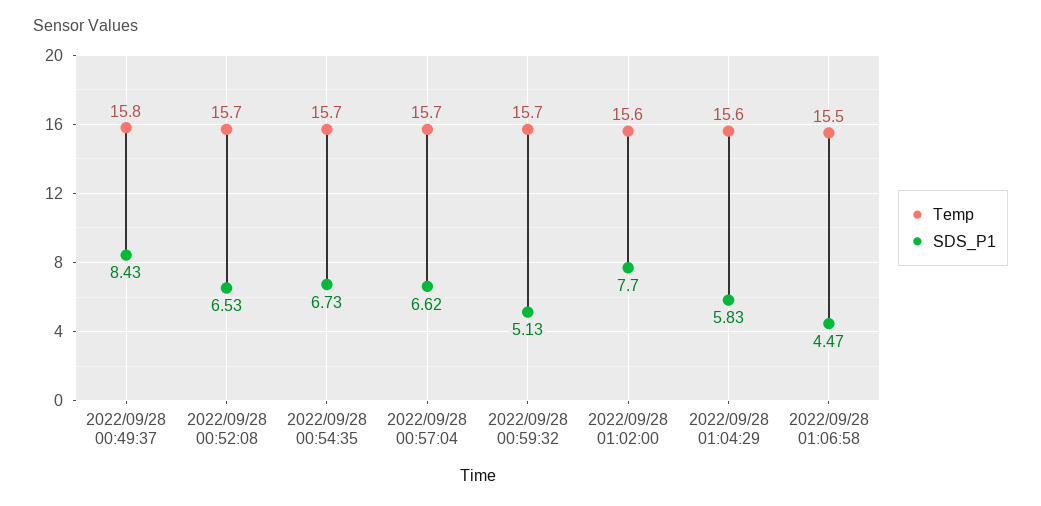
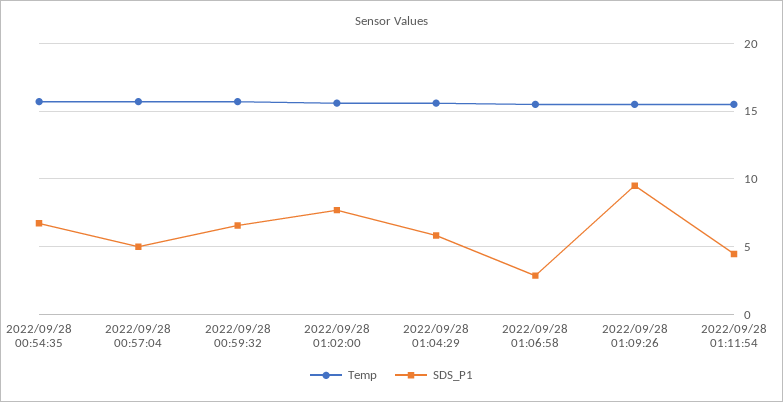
Temp, 2022/09/28 00:49:37: 15.8 -> none
SDS_P1, 2022/09/28 00:49:37: 8.43 -> none
Temp, 2022/09/28 00:52:08: 15.7 -> none
SDS_P1, 2022/09/28 00:52:08: 6.53 -> none
SDS_P1, 2022/09/28 00:57:04: 6.62 -> 5
SDS_P1, 2022/09/28 00:59:32: 5.13 -> 6.5
SDS_P1, 2022/09/28 01:06:58: 4.47 -> 3
Temp, 2022/09/28 01:09:26: none -> 15.5
SDS_P1, 2022/09/28 01:09:26: none -> 9.5
Temp, 2022/09/28 01:11:54: none -> 15.5
SDS_P1, 2022/09/28 01:11:54: none -> 4.5

